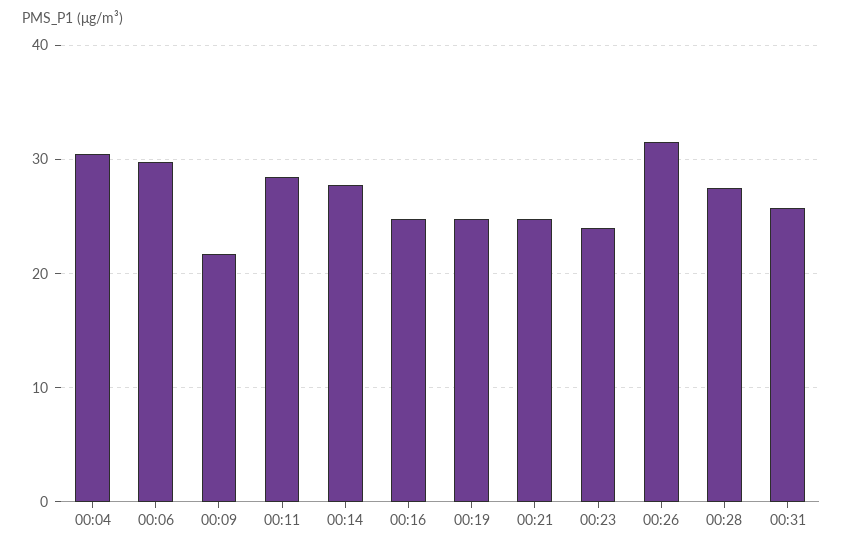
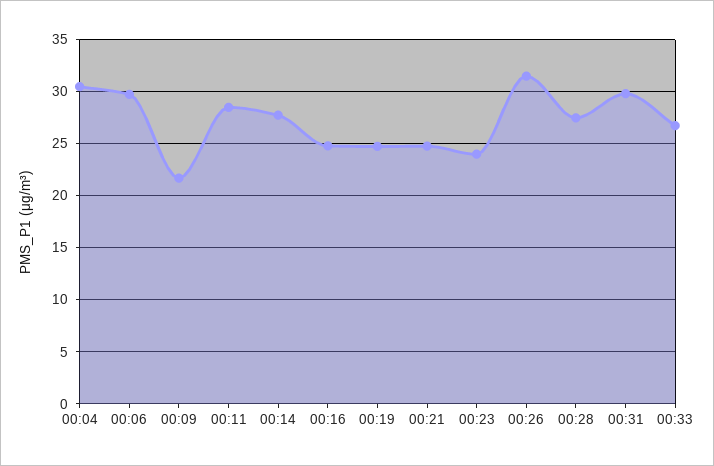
00:31: 26 -> 30
00:33: none -> 27

